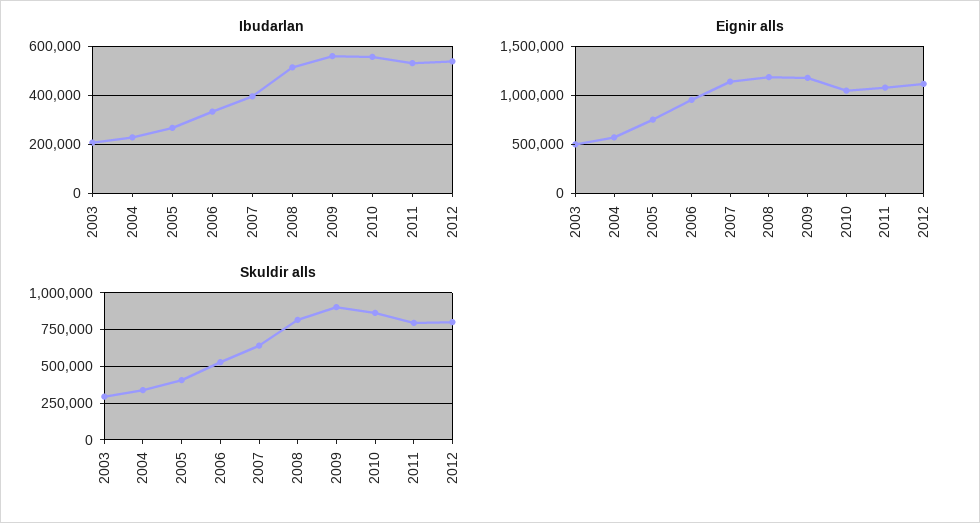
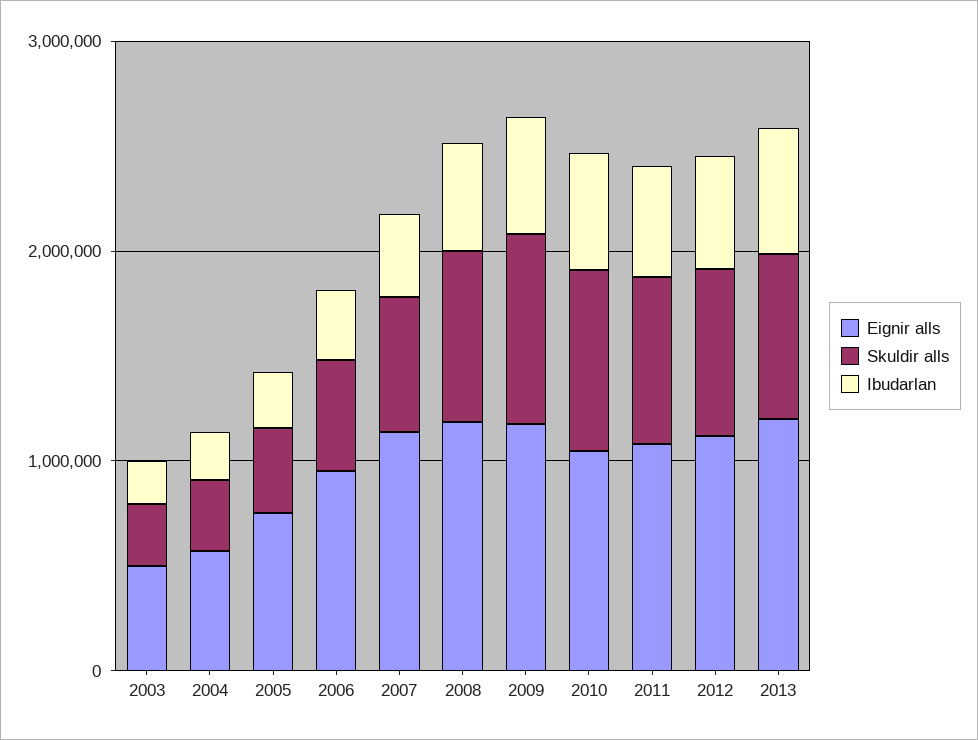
Eignir alls, 2013: none -> 1200000
Skuldir alls, 2013: none -> 800000
Ibudarlan, 2013: none -> 600000

